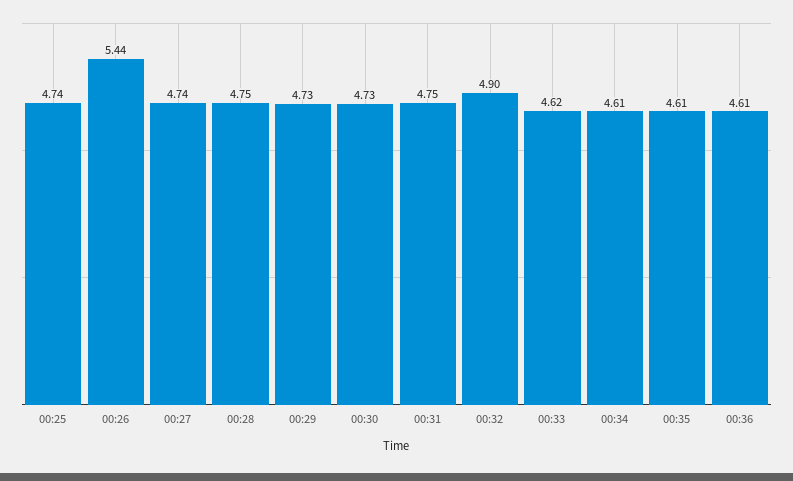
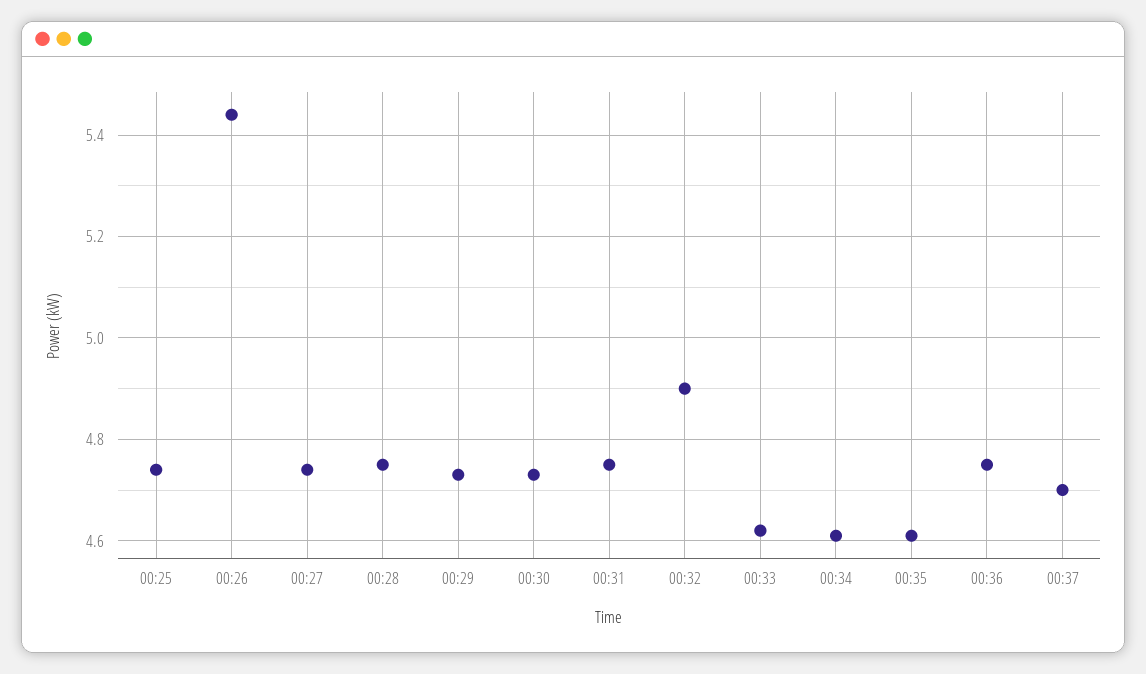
00:36: 4.61 -> 4.75
00:37: none -> 4.7

